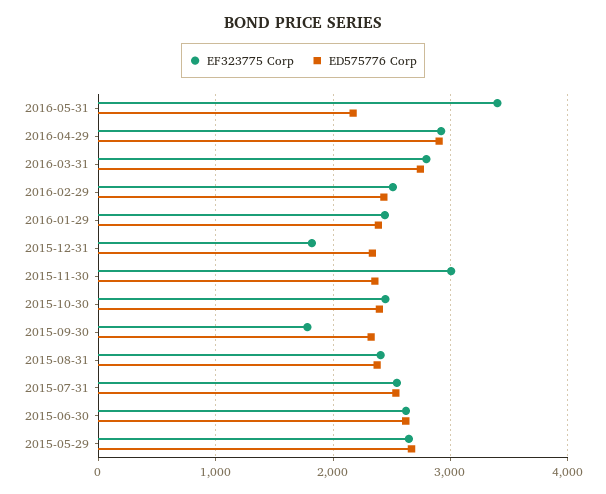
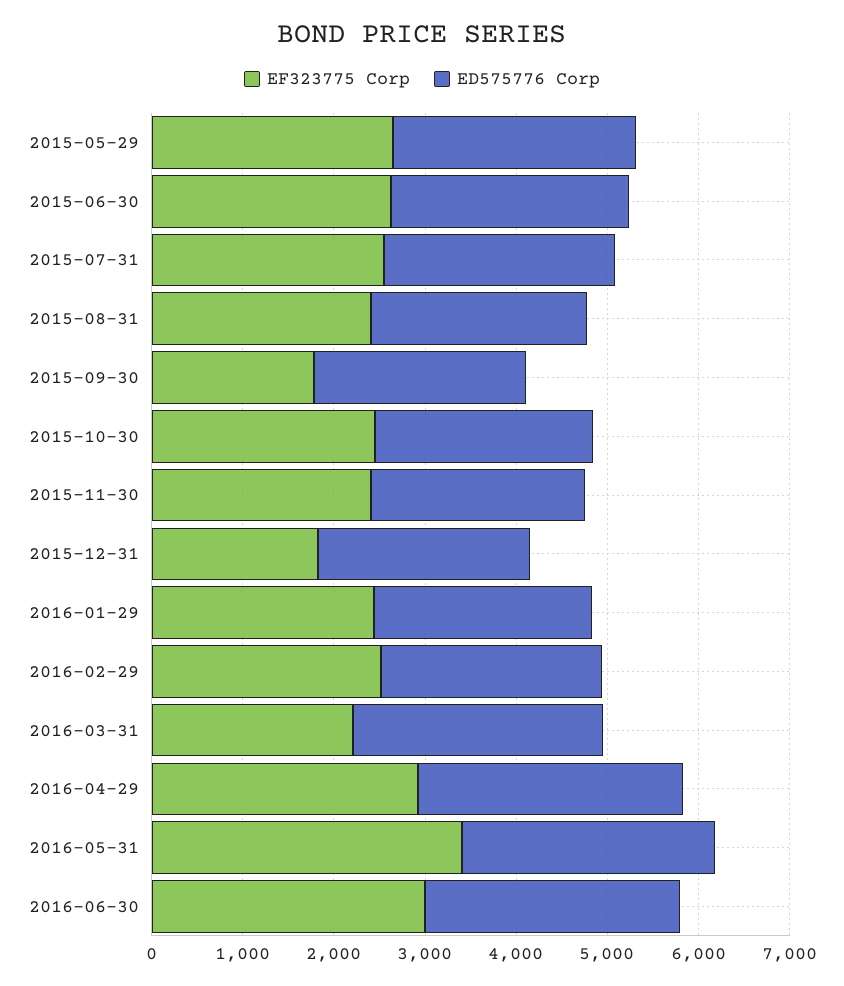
ED575776 Corp, 2016-05-31: 2200 -> 2800
EF323775 Corp, 2016-03-31: 2800 -> 2200
EF323775 Corp, 2015-11-30: 3000 -> 2400
EF323775 Corp, 2016-06-30: none -> 3000
ED575776 Corp, 2016-06-30: none -> 2800

